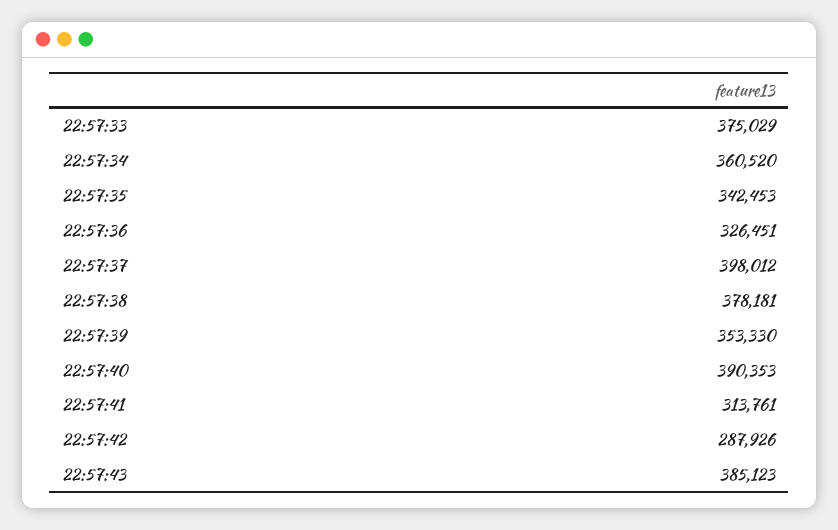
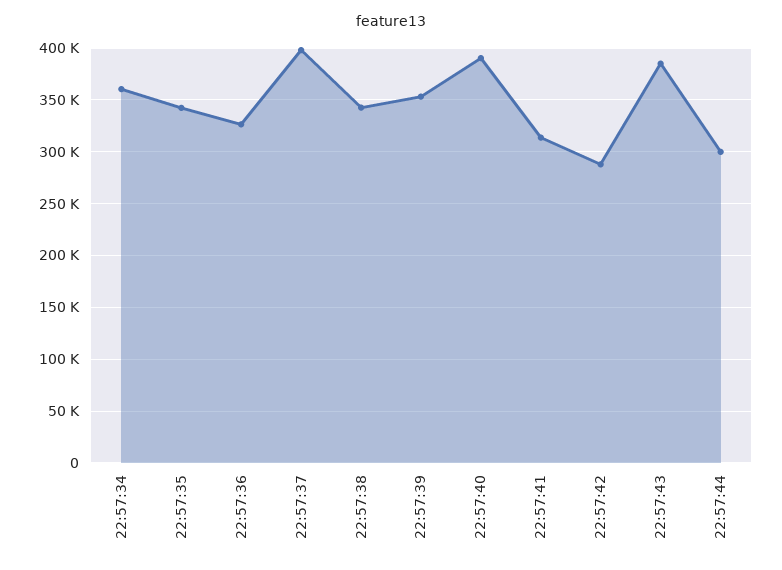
22:57:33: 375029 -> none
22:57:38: 378181 -> 340000
22:57:44: none -> 300000

